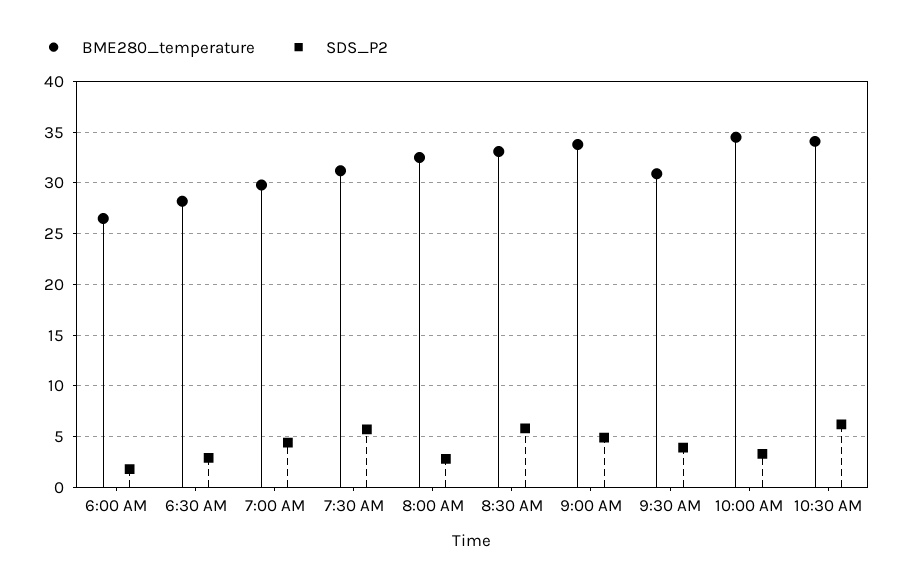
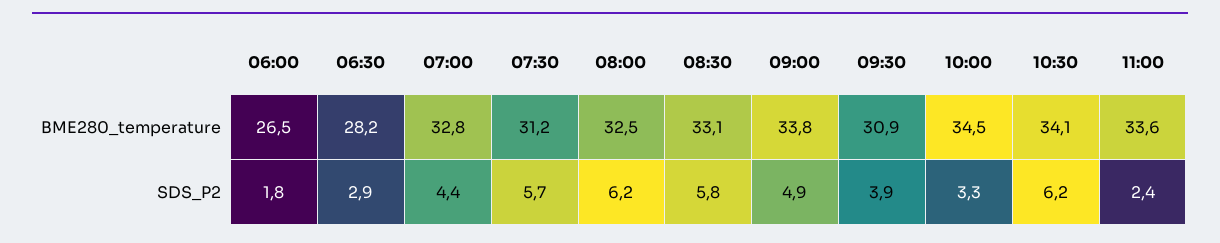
BME280_temperature, 7:00 AM: 30 -> 32.8
SDS_P2, 8:00 AM: 3 -> 6.2
BME280_temperature, 11:00: none -> 33.6
SDS_P2, 11:00: none -> 2.4

